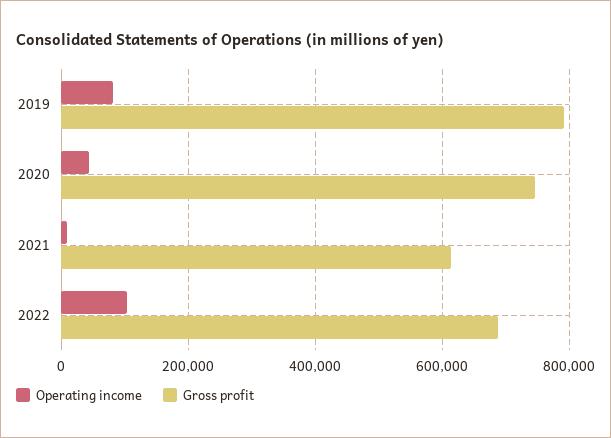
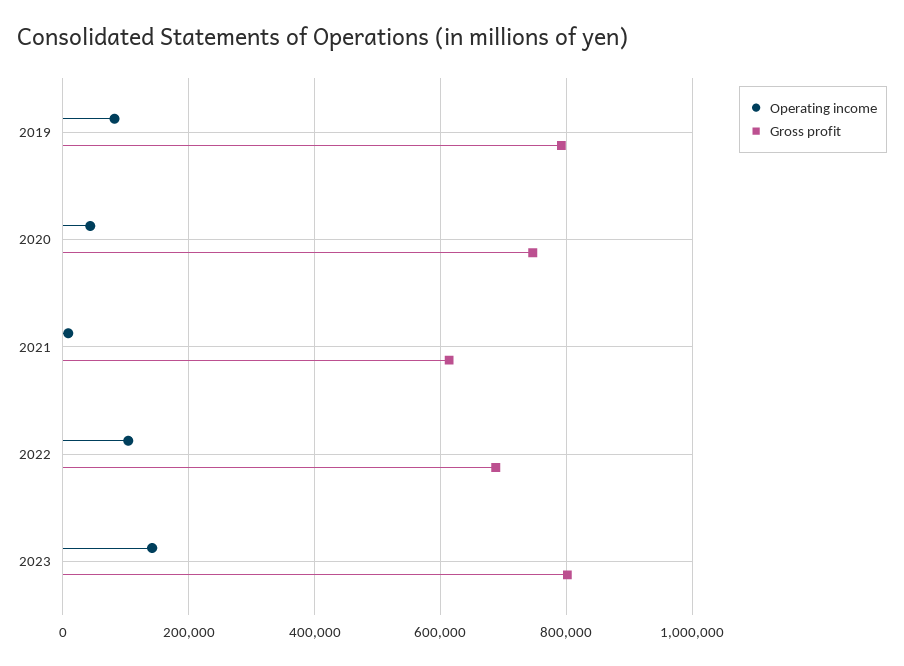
Operating income, 2023: none -> 140000
Gross profit, 2023: none -> 800000

